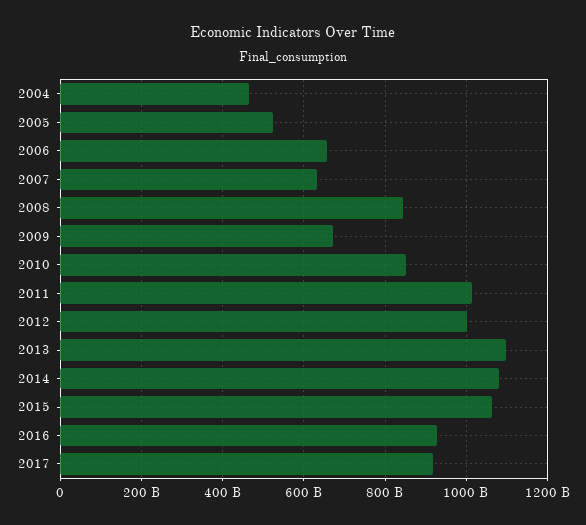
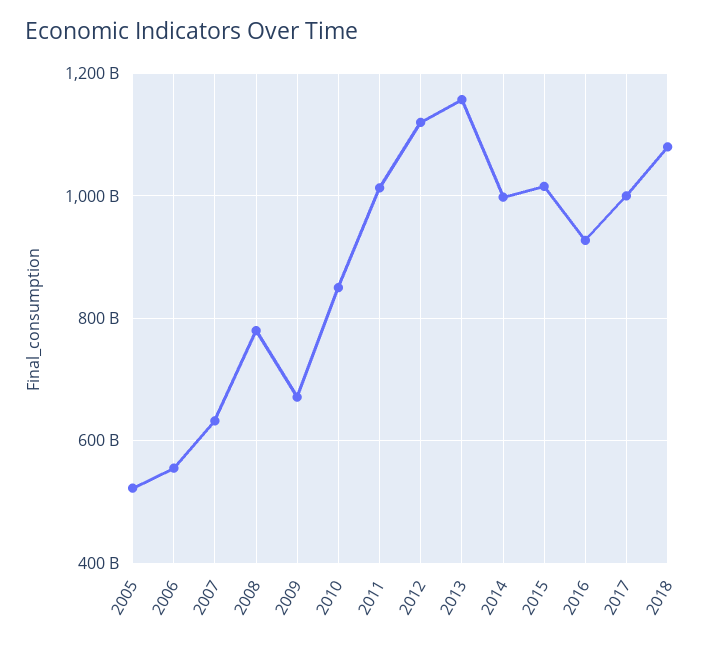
2004: 460000000000 -> none
2006: 660000000000 -> 560000000000
2008: 840000000000 -> 780000000000
2012: 1000000000000 -> 1120000000000
2013: 1100000000000 -> 1160000000000
2014: 1080000000000 -> 1000000000000
2015: 1060000000000 -> 1020000000000
2017: 920000000000 -> 1000000000000
2018: none -> 1080000000000

